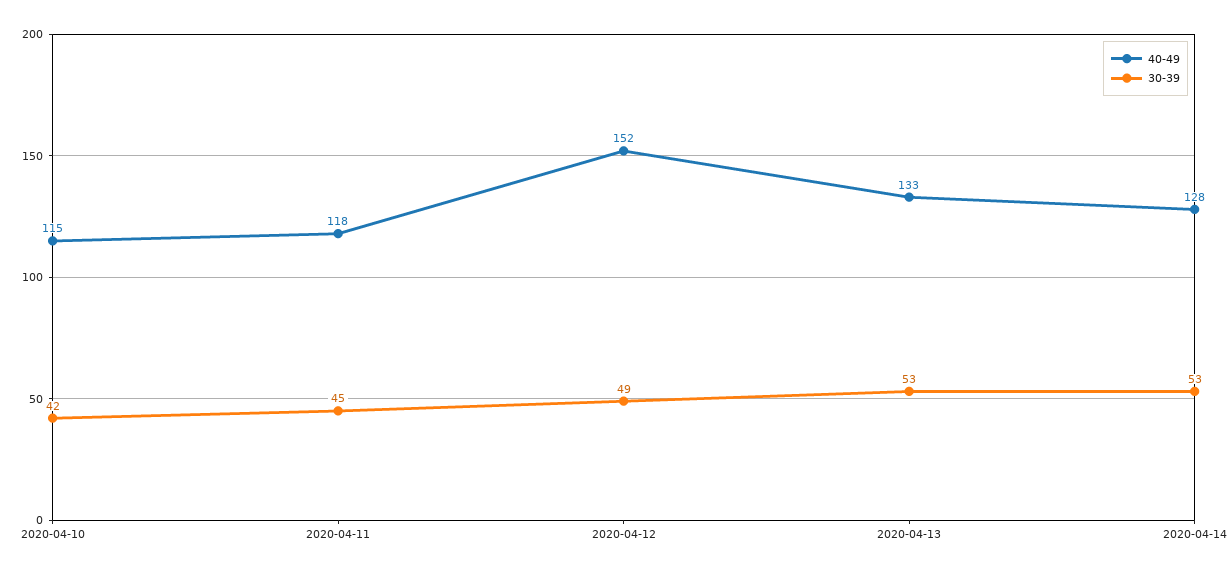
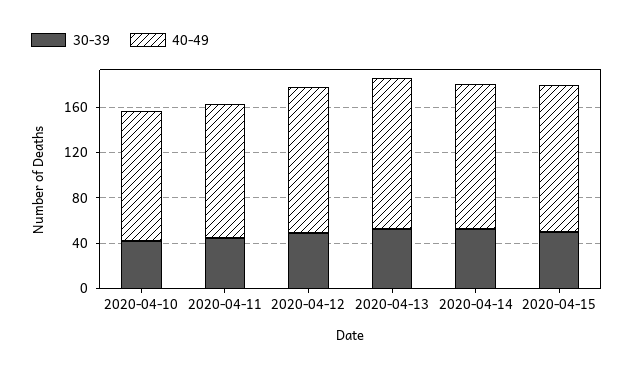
40-49, 2020-04-12: 152 -> 130
30-39, 2020-04-15: none -> 50
40-49, 2020-04-15: none -> 130

